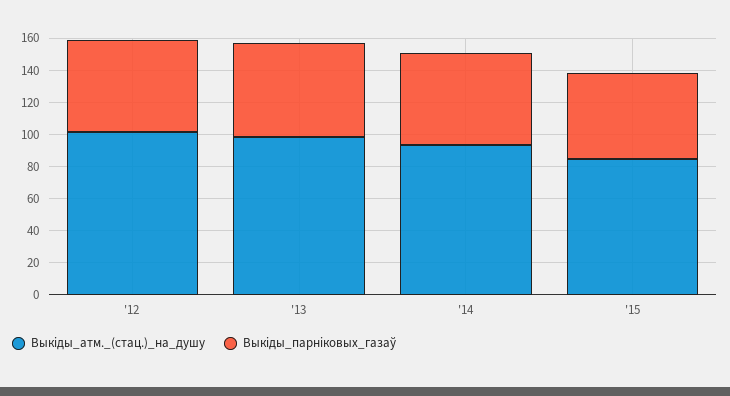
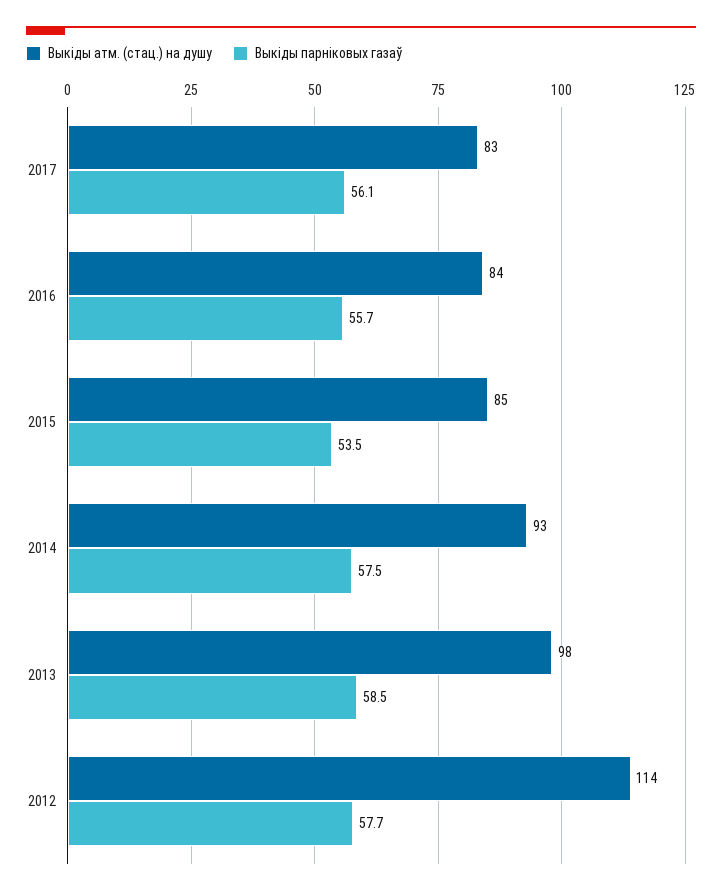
Выкіды_атм._(стац.)_на_душу, '12: 100 -> 114
Выкіды_атм._(стац.)_на_душу, 2017: none -> 83
Выкіды_парніковых_газаў, 2017: none -> 56.1
Выкіды_атм._(стац.)_на_душу, 2016: none -> 84
Выкіды_парніковых_газаў, 2016: none -> 55.7

